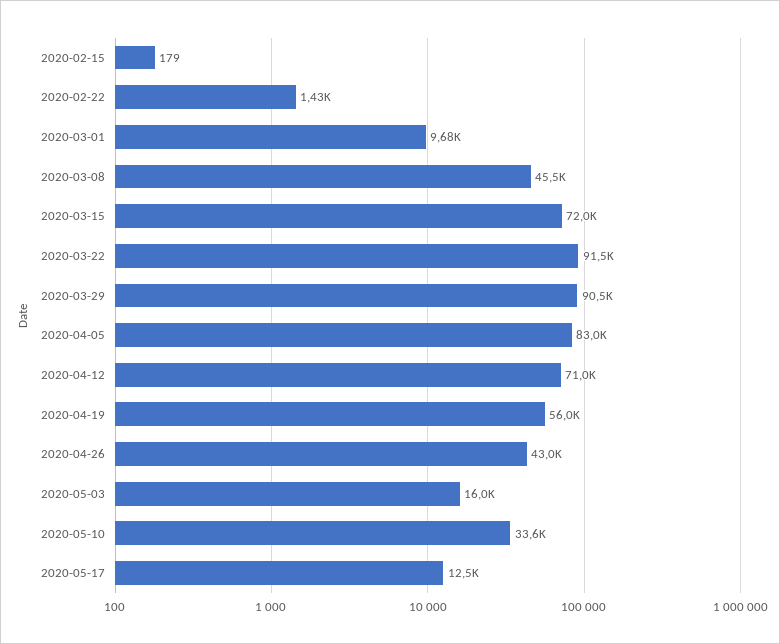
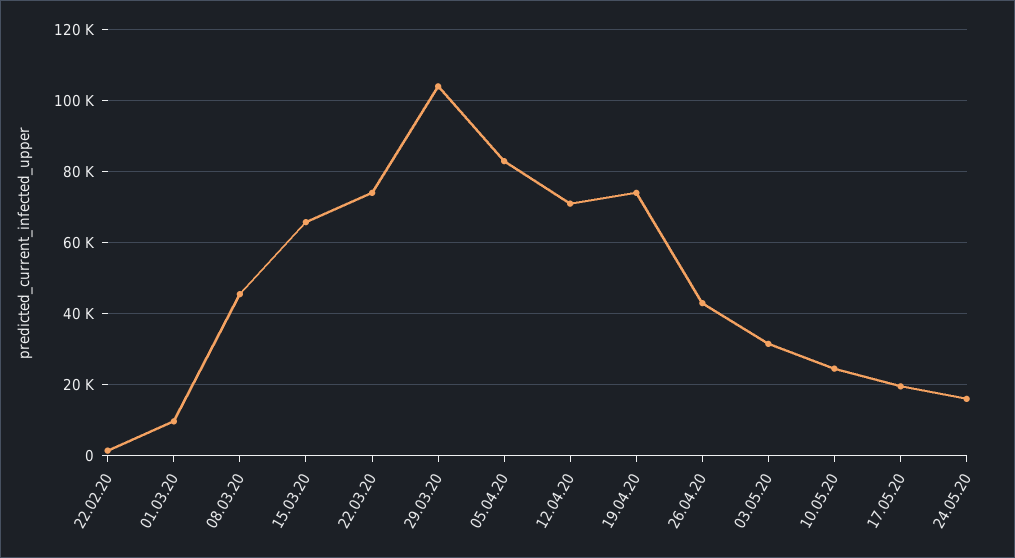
2020-02-15: 179 -> none
2020-03-15: 72000 -> 66000
2020-03-22: 91500 -> 74000
2020-03-29: 90500 -> 104000
2020-04-19: 56000 -> 74000
2020-05-03: 16000 -> 32000
2020-05-10: 33600 -> 24000
2020-05-17: 12500 -> 20000
24.05.20: none -> 16000

